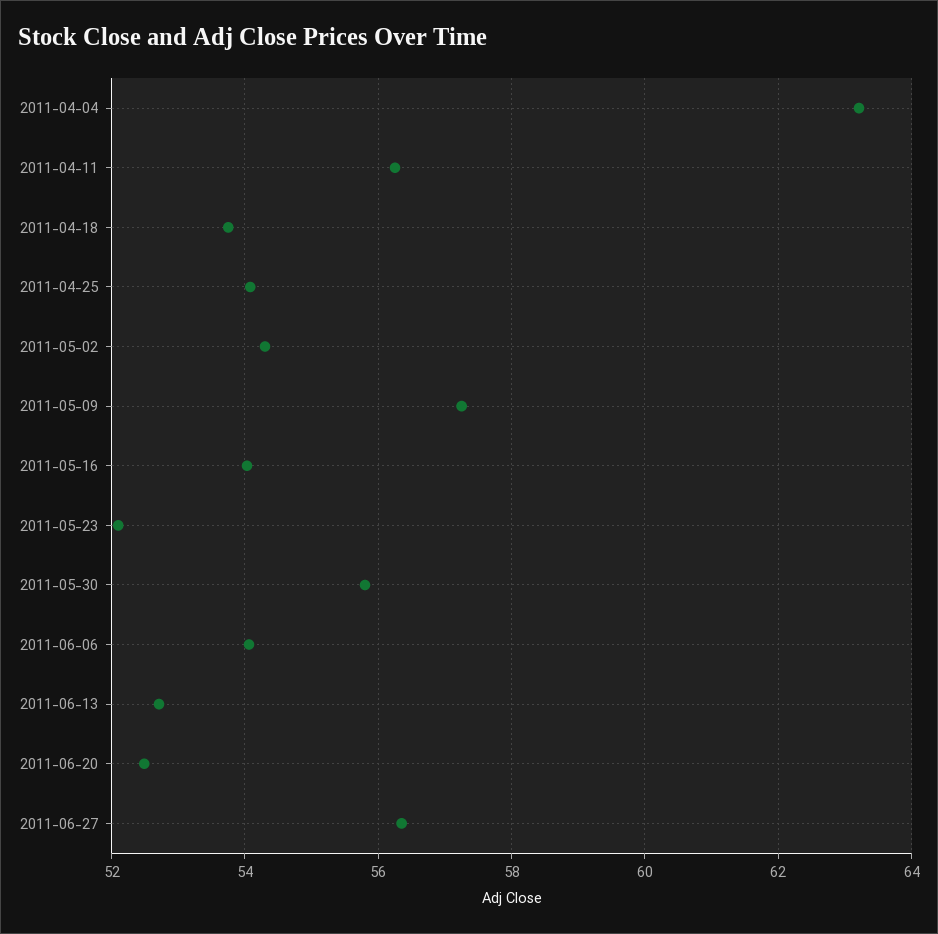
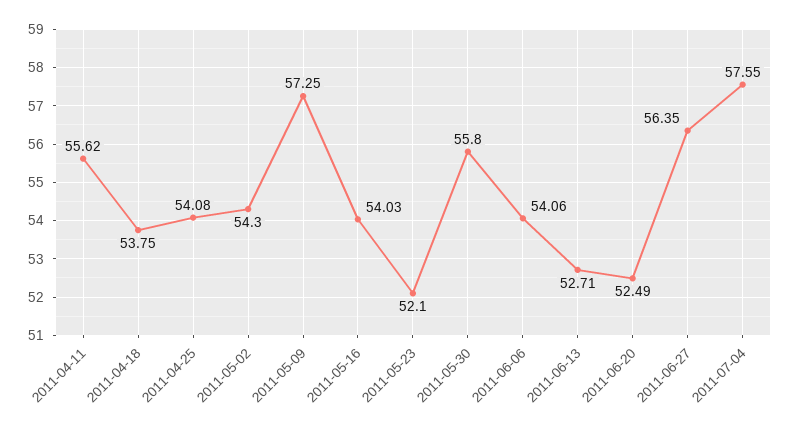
2011-04-04: 63.2 -> none
2011-04-11: 56.2 -> 55.62
2011-07-04: none -> 57.55

